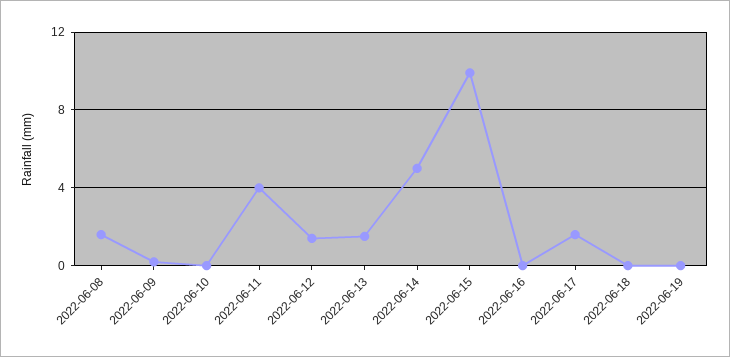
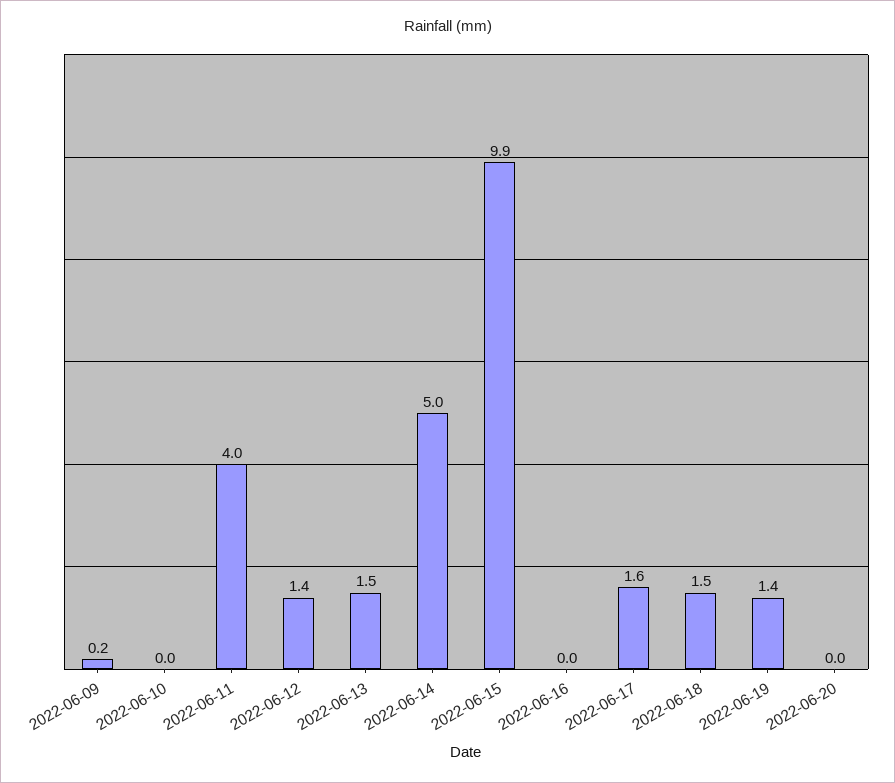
2022-06-08: 1.5 -> none
2022-06-18: 0 -> 1.5
2022-06-19: 0 -> 1.4
2022-06-20: none -> 0

